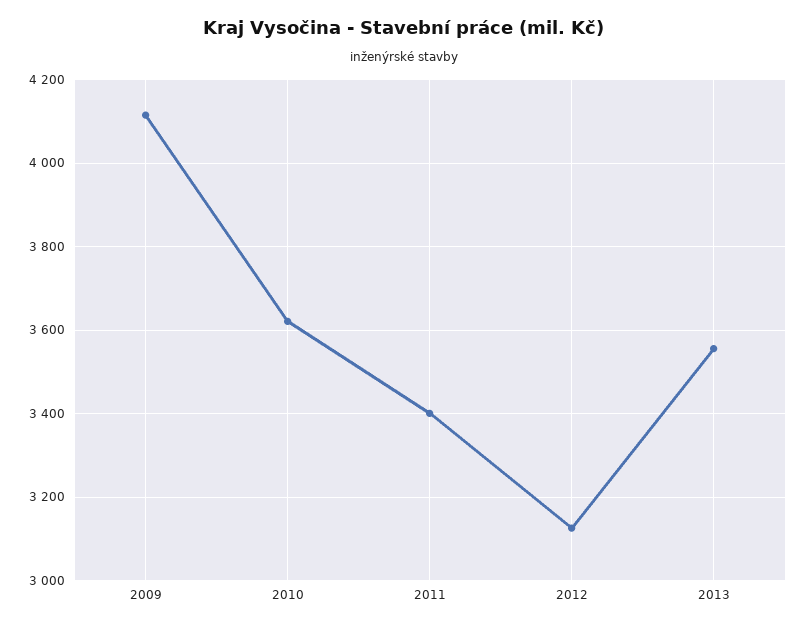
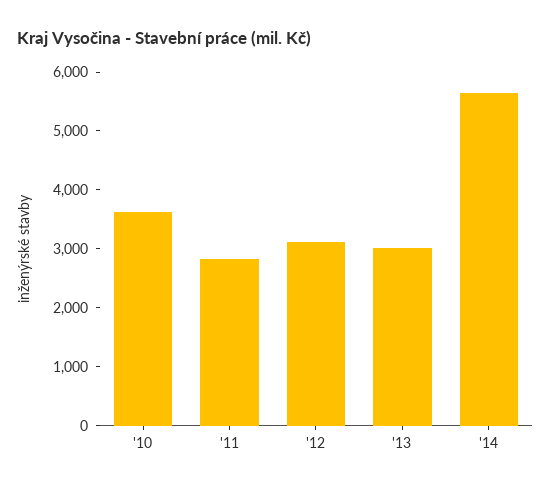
2009: 4120 -> none
2011: 3400 -> 2800
2013: 3560 -> 3000
'14: none -> 5600

